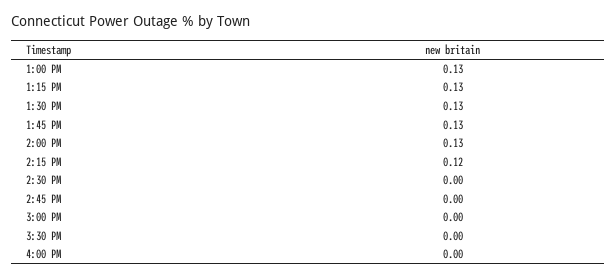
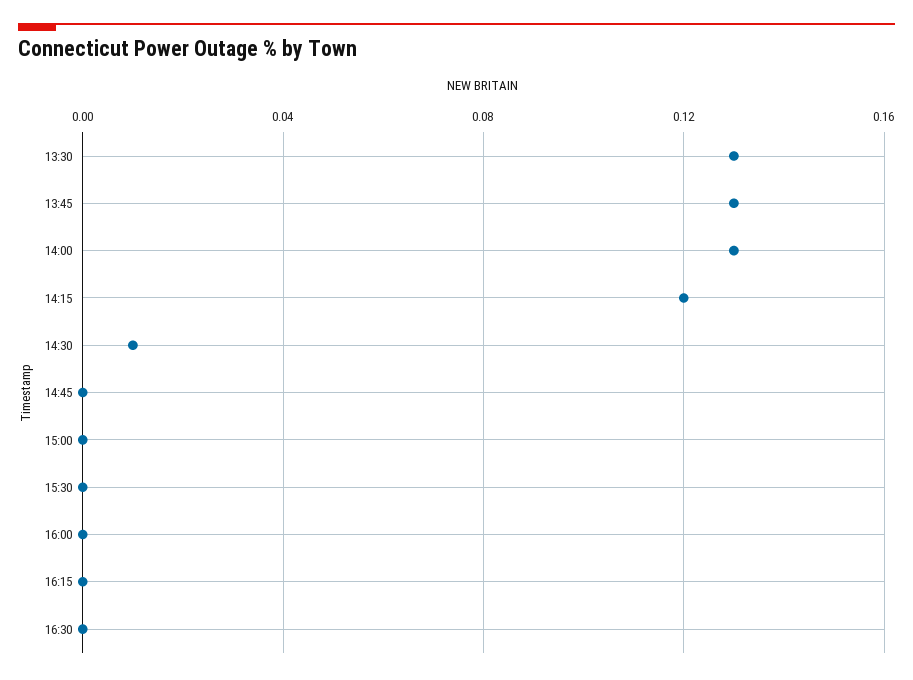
1:00 PM: 0.13 -> none
1:15 PM: 0.13 -> none
2:30 PM: 0 -> 0.01
16:15: none -> 0
16:30: none -> 0

